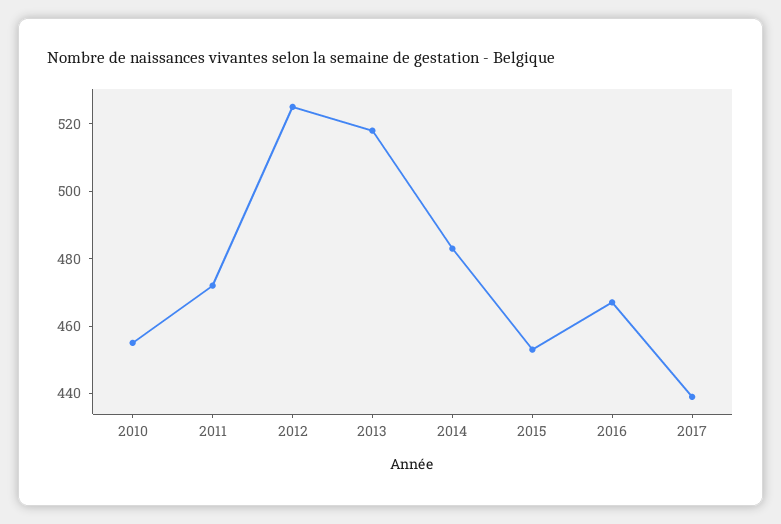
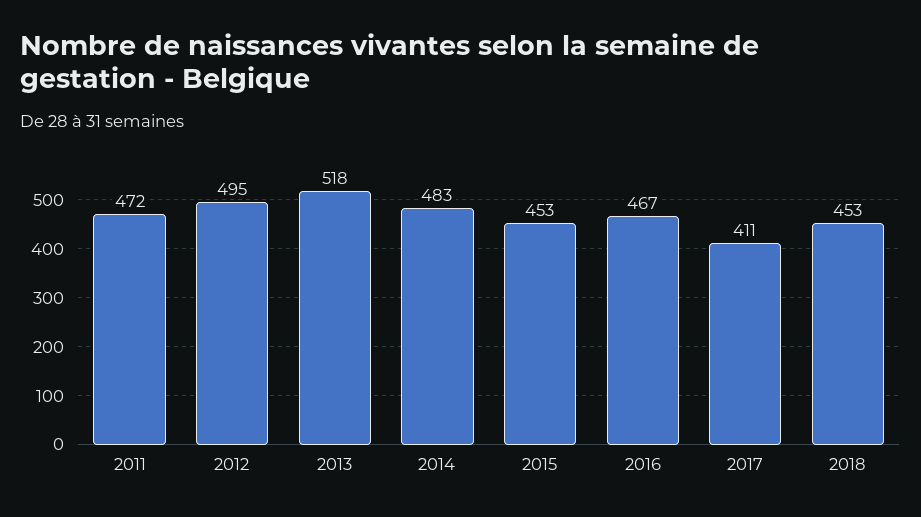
2010: 455 -> none
2012: 525 -> 495
2017: 440 -> 411
2018: none -> 453

